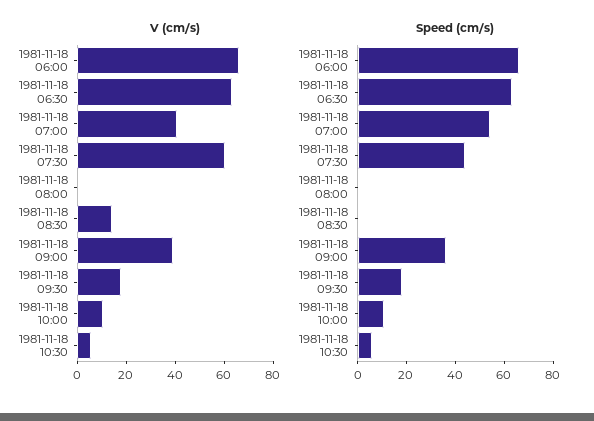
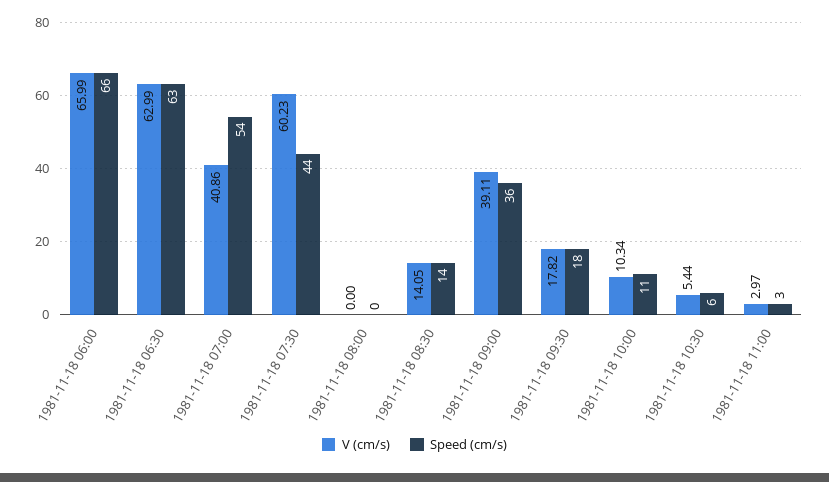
Speed (cm/s), 1981-11-18 08:30: 0 -> 14
V (cm/s), 1981-11-18 11:00: none -> 2.97
Speed (cm/s), 1981-11-18 11:00: none -> 3

